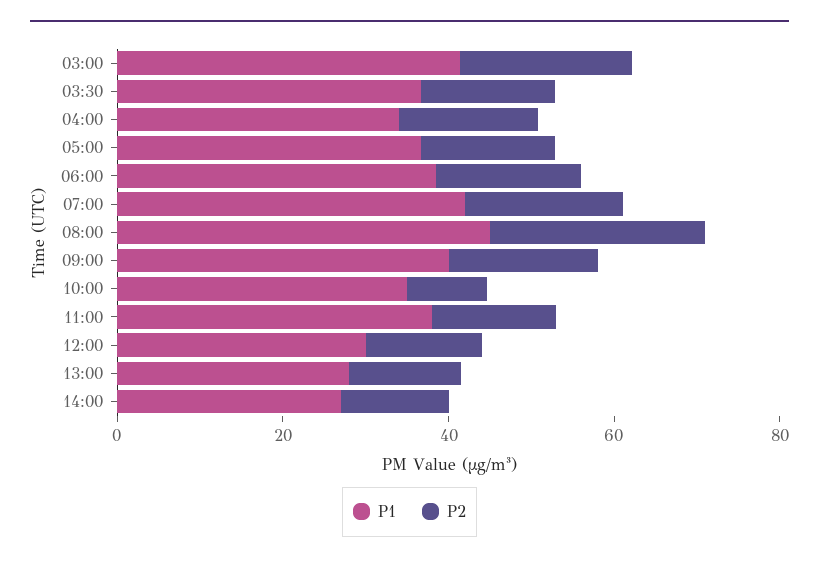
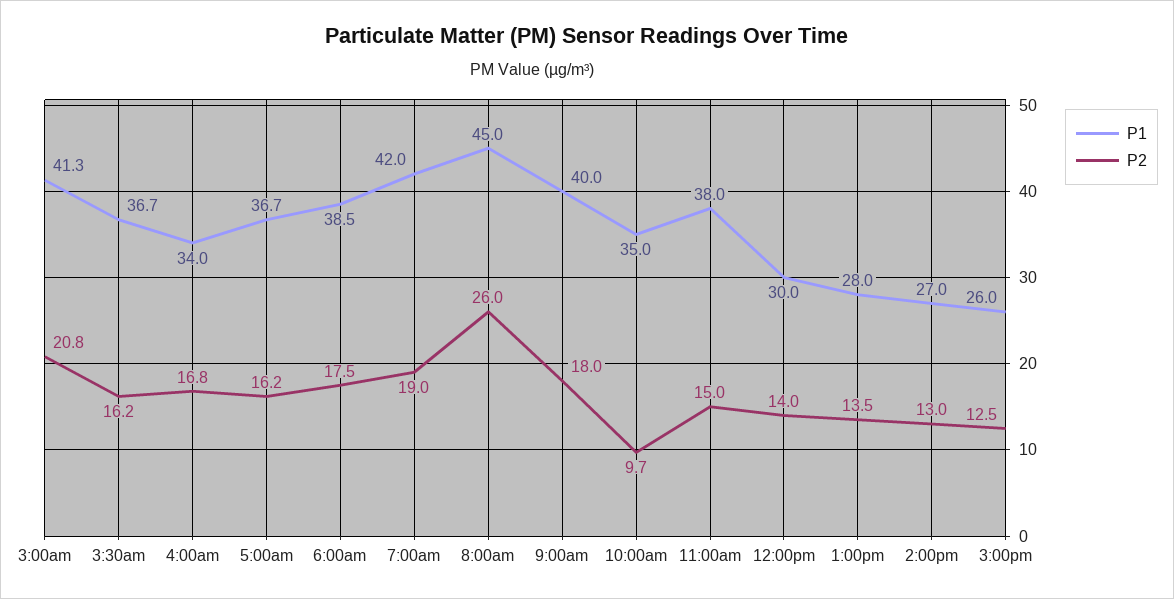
P1, 3:00pm: none -> 26
P2, 3:00pm: none -> 12.5

